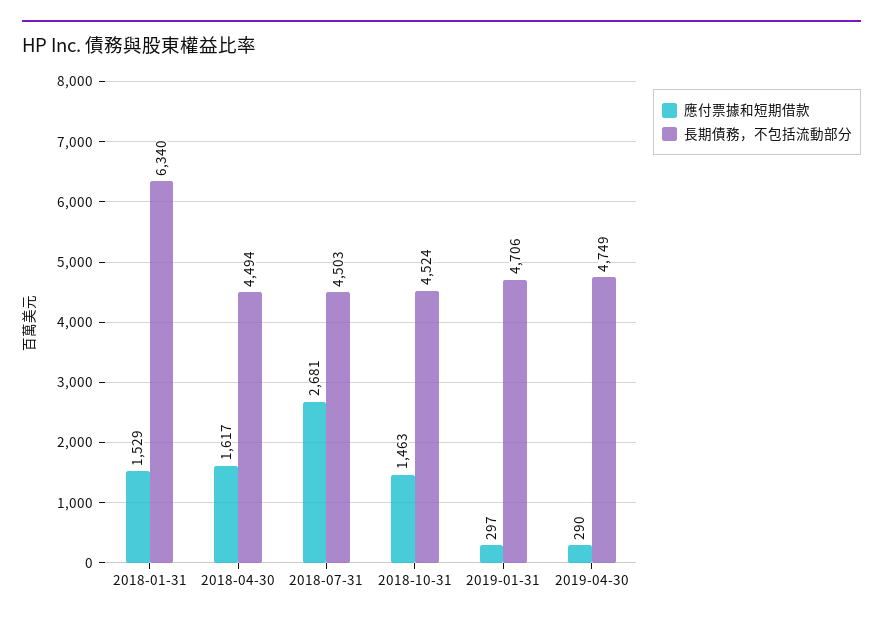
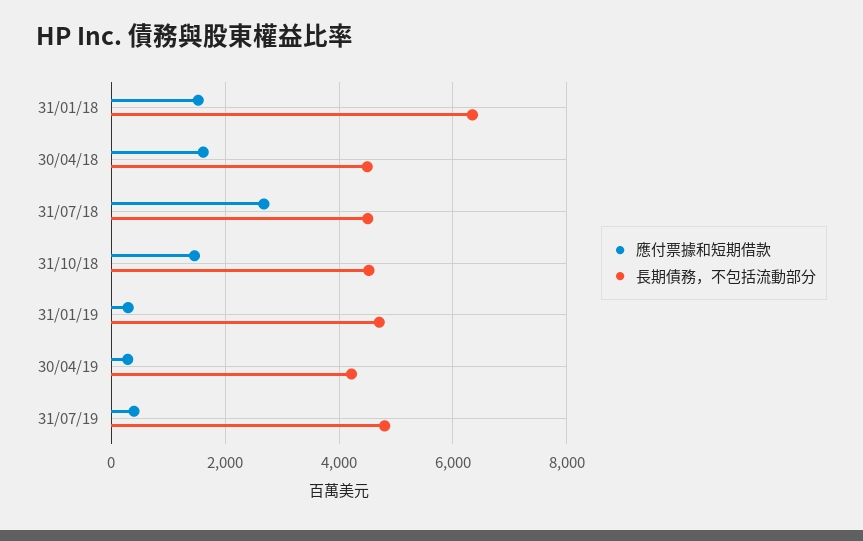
長期債務，不包括流動部分, 2019-04-30: 4749 -> 4200
應付票據和短期借款, 31/07/19: none -> 400
長期債務，不包括流動部分, 31/07/19: none -> 4800

